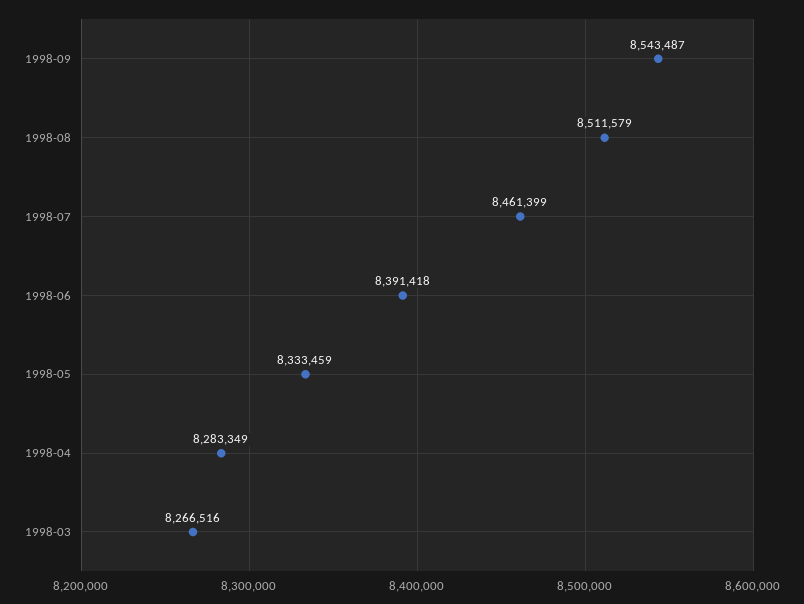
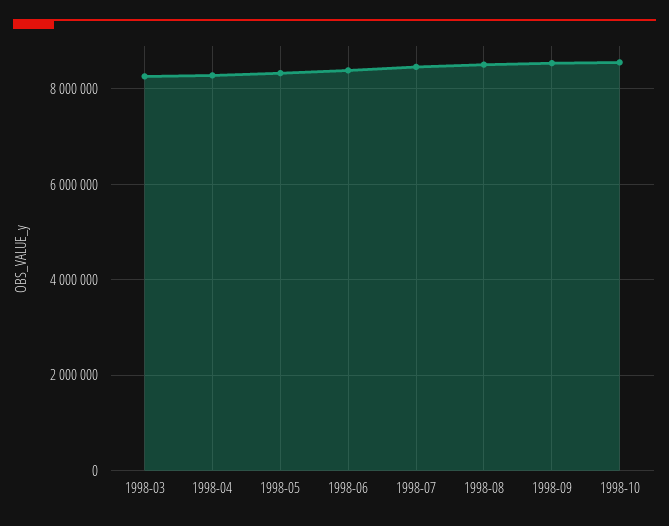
1998-10: none -> 8600000

